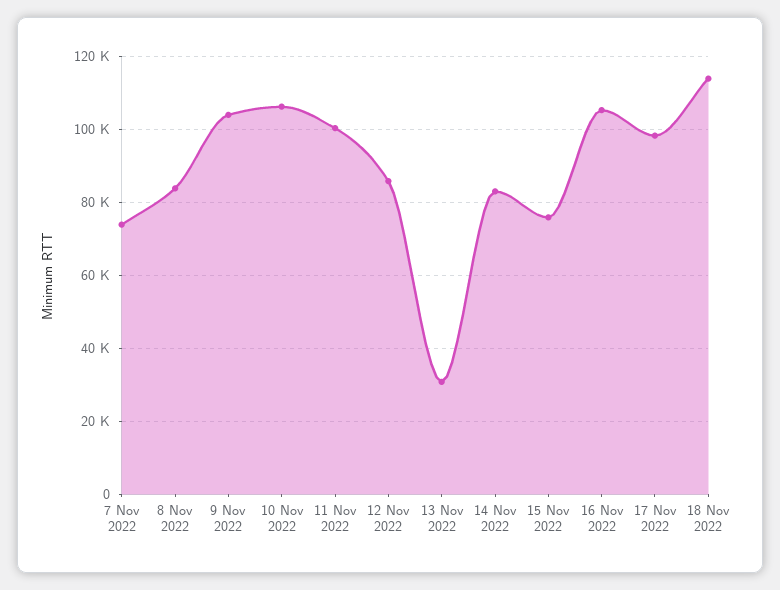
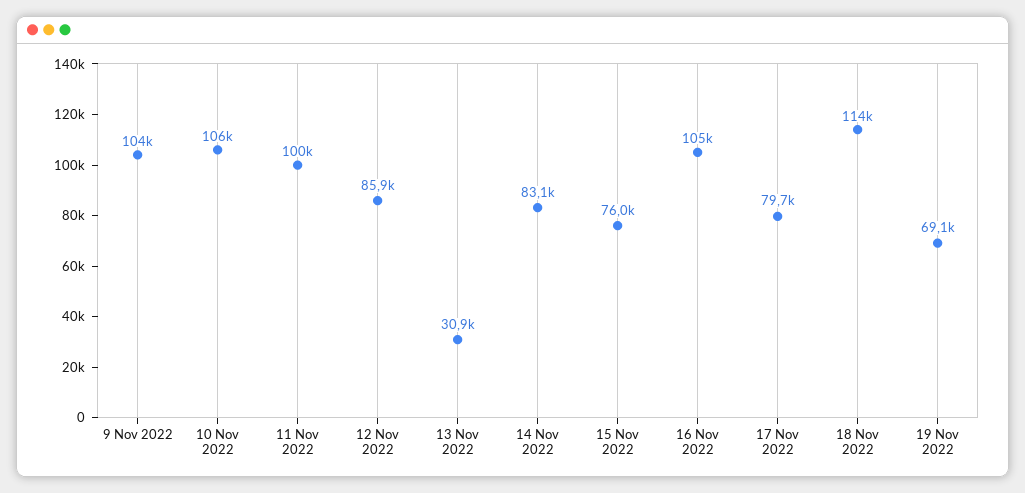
7 Nov 2022: 74000 -> none
8 Nov 2022: 84000 -> none
17 Nov 2022: 98000 -> 79700
19 Nov 2022: none -> 69100

